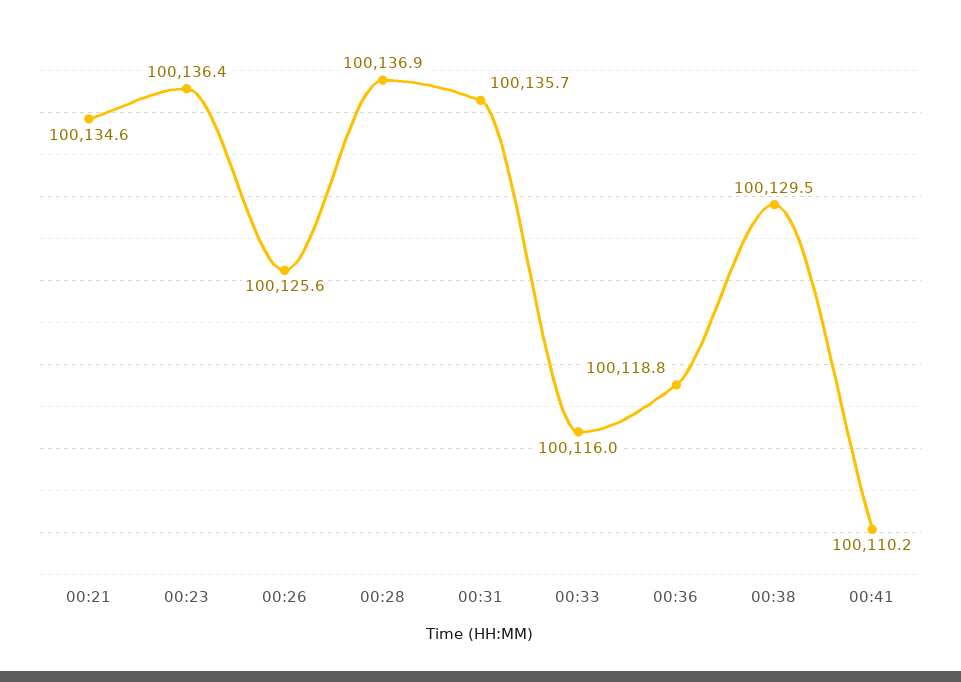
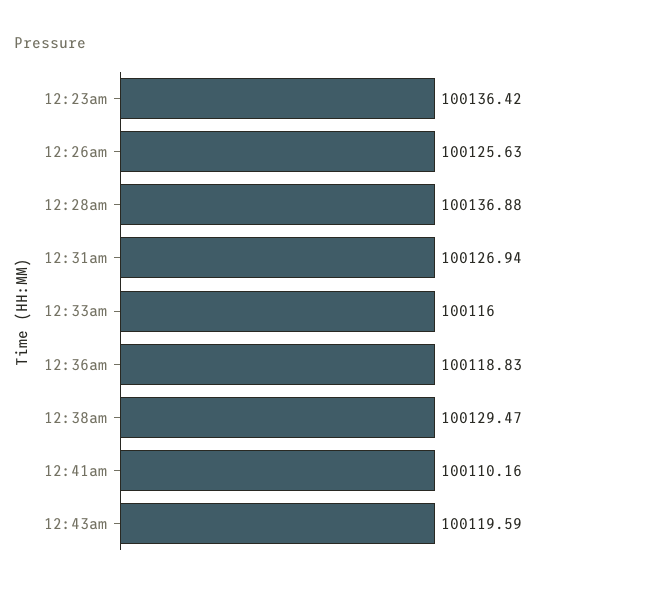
00:21: 100134.6 -> none
00:31: 100135.7 -> 100126.94
12:43am: none -> 100119.59

